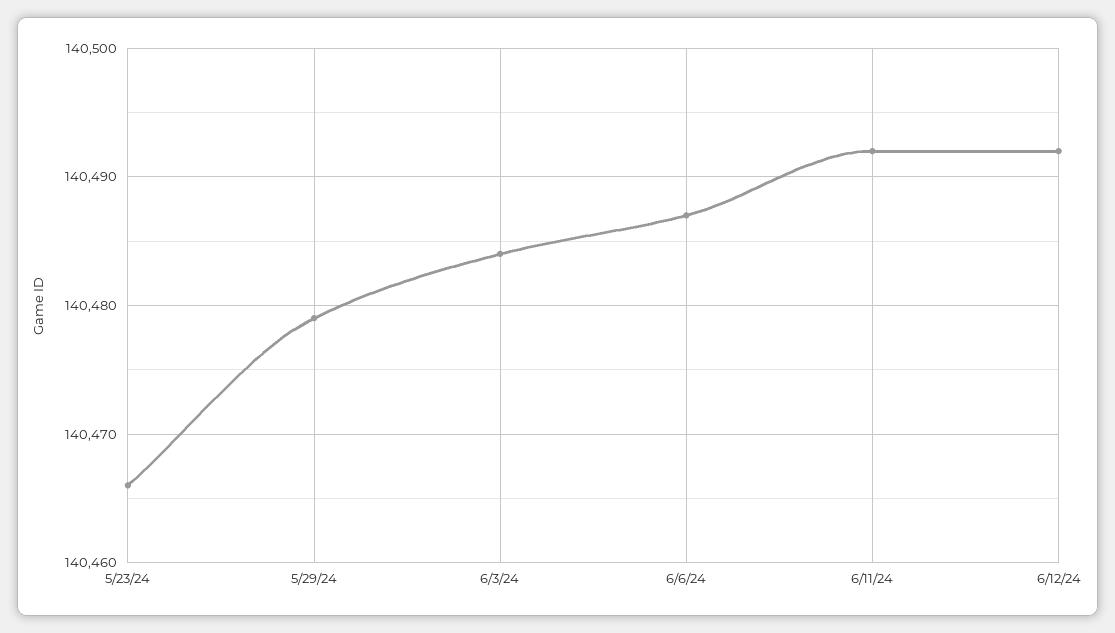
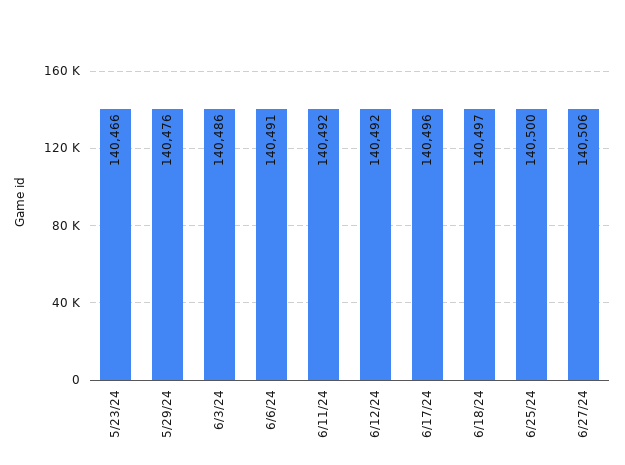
5/29/24: 140479 -> 140476
6/3/24: 140484 -> 140486
6/6/24: 140487 -> 140491
6/17/24: none -> 140496
6/18/24: none -> 140497
6/25/24: none -> 140500
6/27/24: none -> 140506

